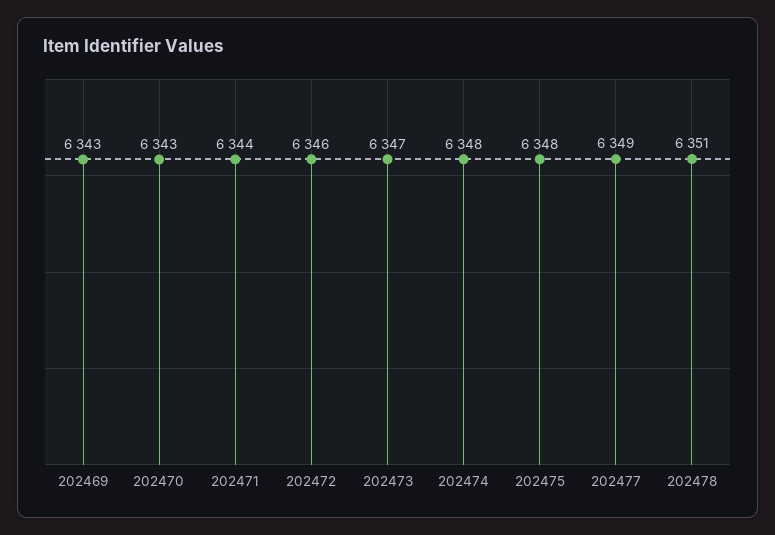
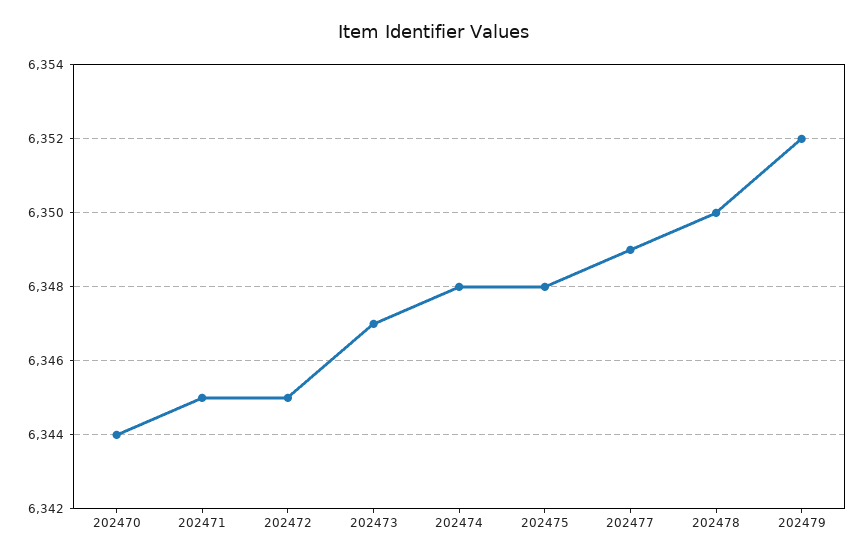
202469: 6343 -> none
202470: 6343 -> 6344
202471: 6344 -> 6345
202472: 6346 -> 6345
202478: 6351 -> 6350
202479: none -> 6352

